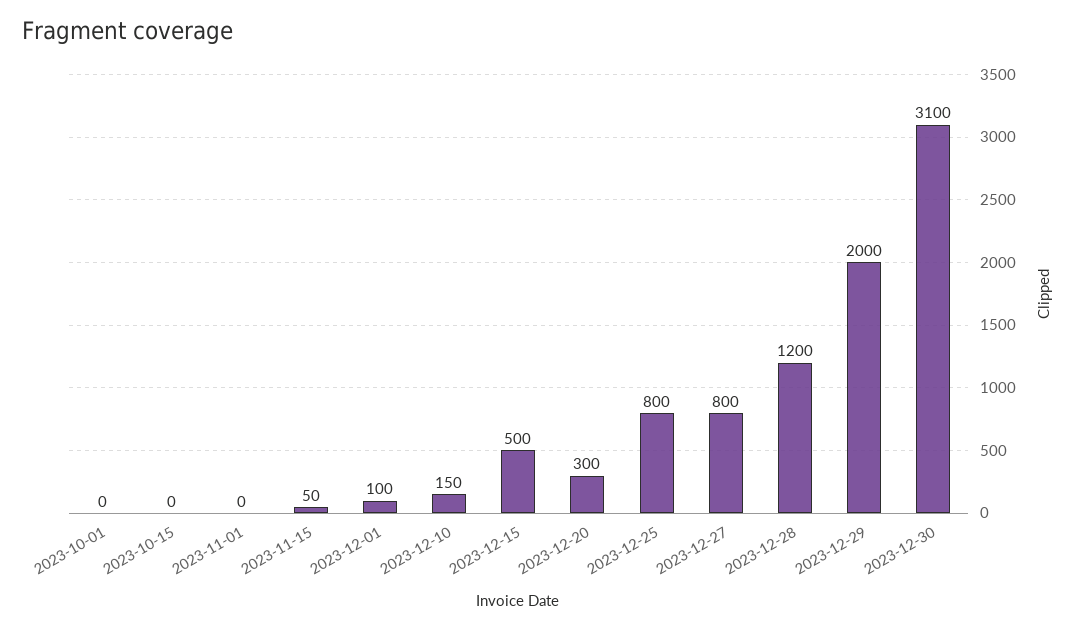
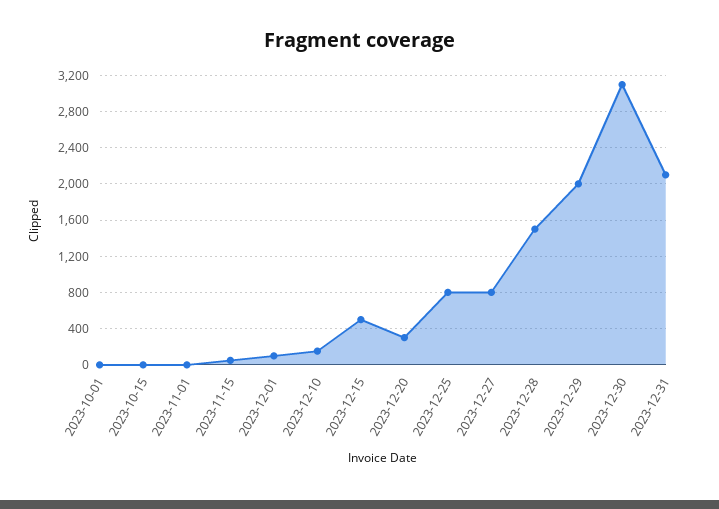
2023-12-28: 1200 -> 1500
2023-12-31: none -> 2100

